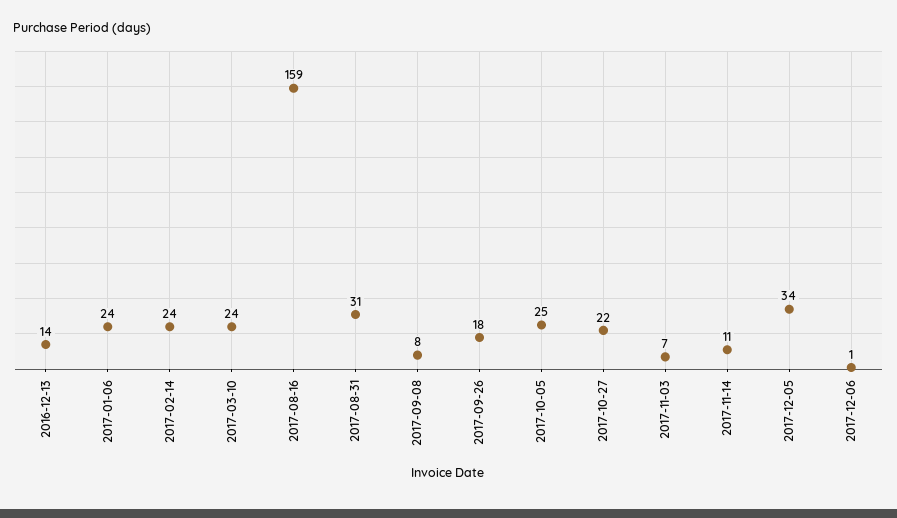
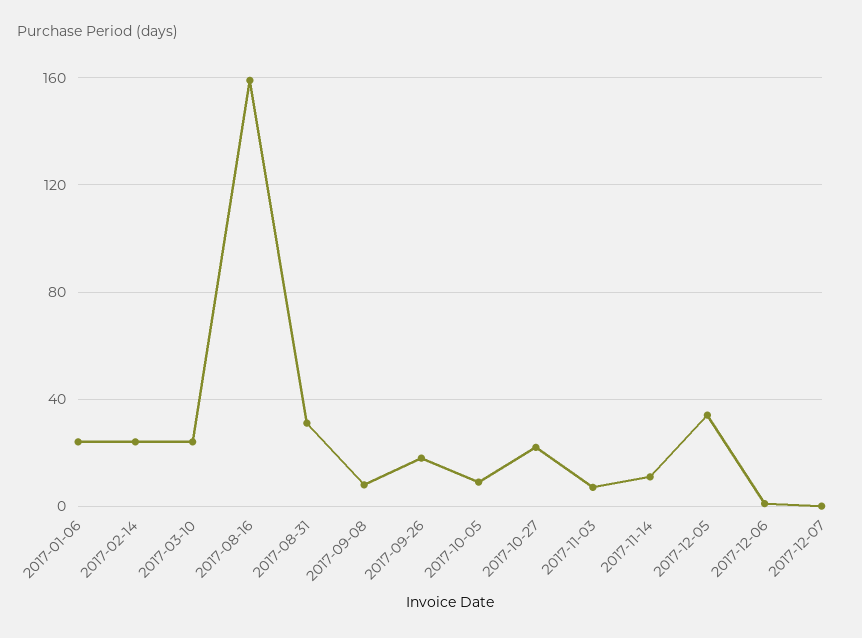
2016-12-13: 14 -> none
2017-10-05: 25 -> 10
2017-12-07: none -> 0

